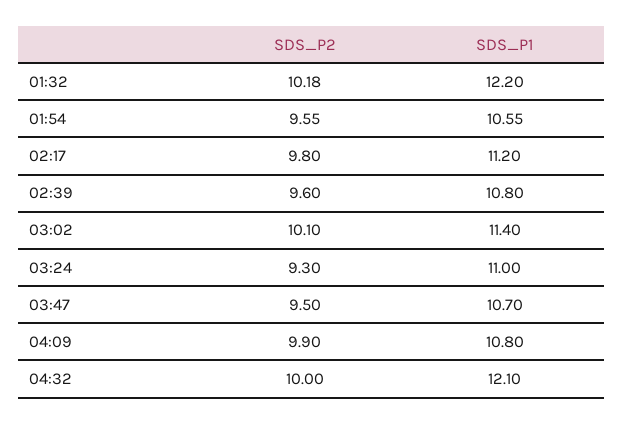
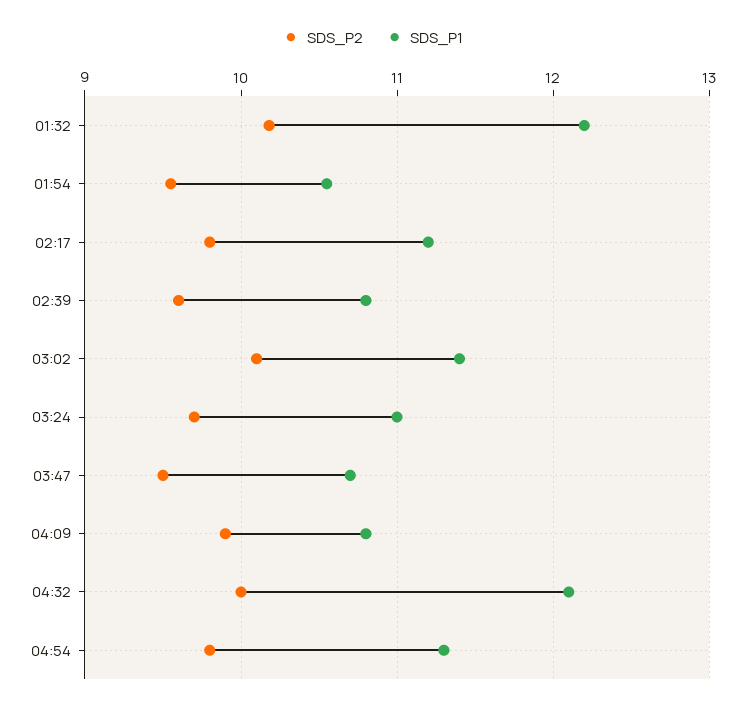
SDS_P2, 03:24: 9.3 -> 9.7
SDS_P2, 04:54: none -> 9.8
SDS_P1, 04:54: none -> 11.3

